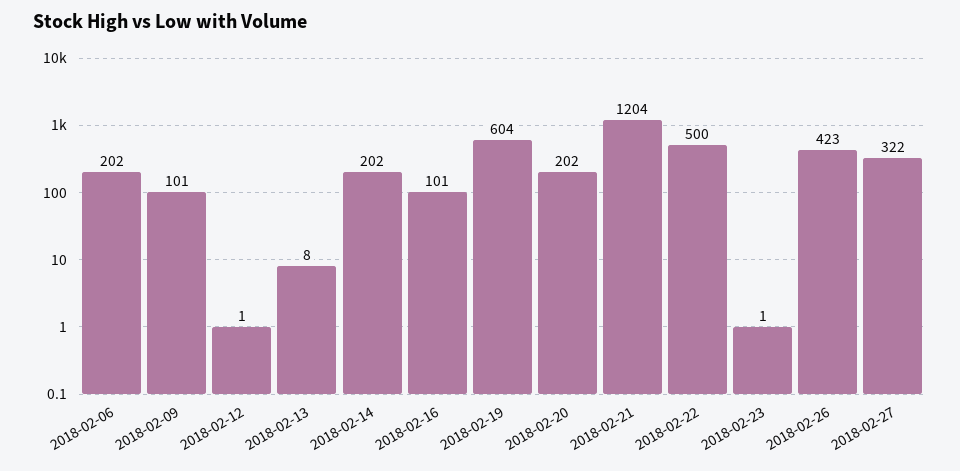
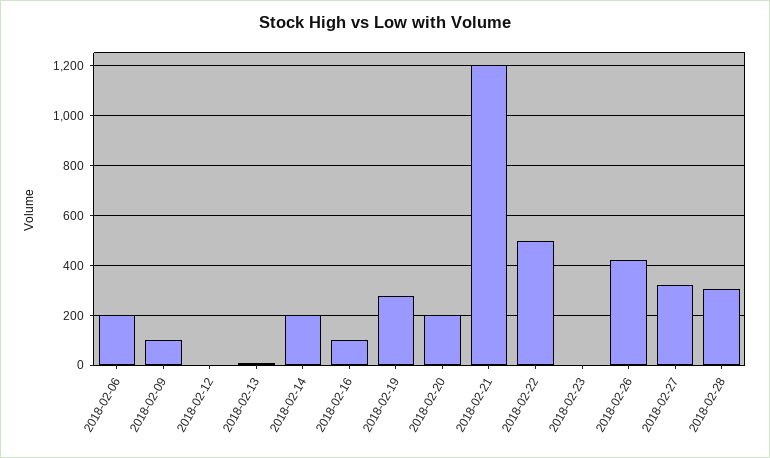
2018-02-19: 604 -> 275
2018-02-28: none -> 300

